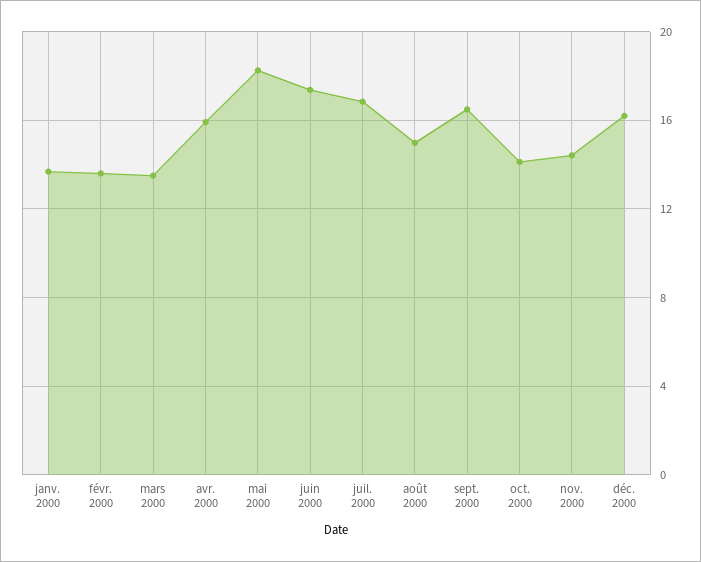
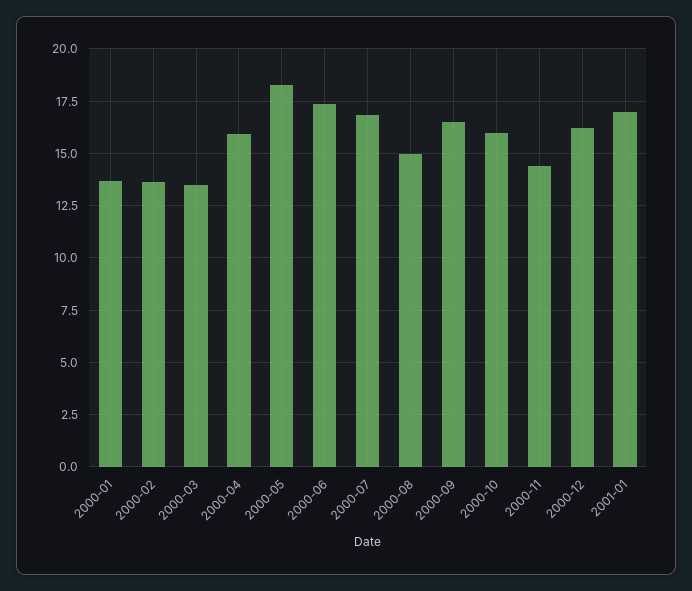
oct. 2000: 14 -> 16
2001-01: none -> 17

